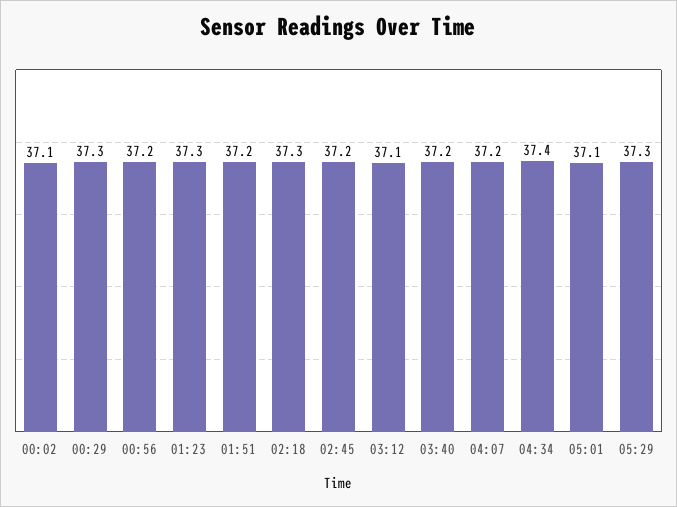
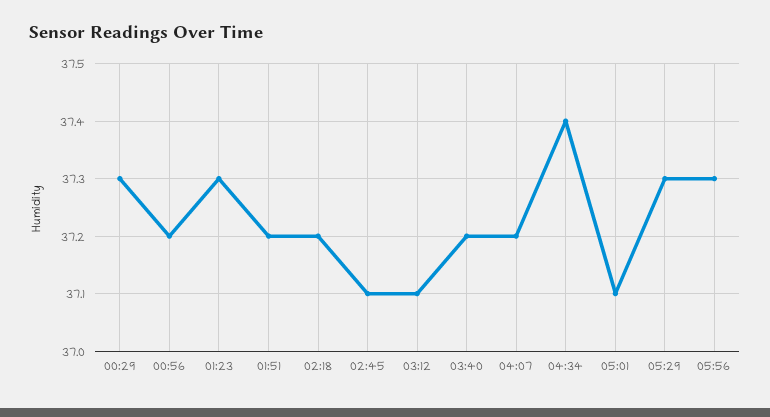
00:02: 37.1 -> none
02:18: 37.3 -> 37.2
02:45: 37.2 -> 37.1
05:56: none -> 37.3

